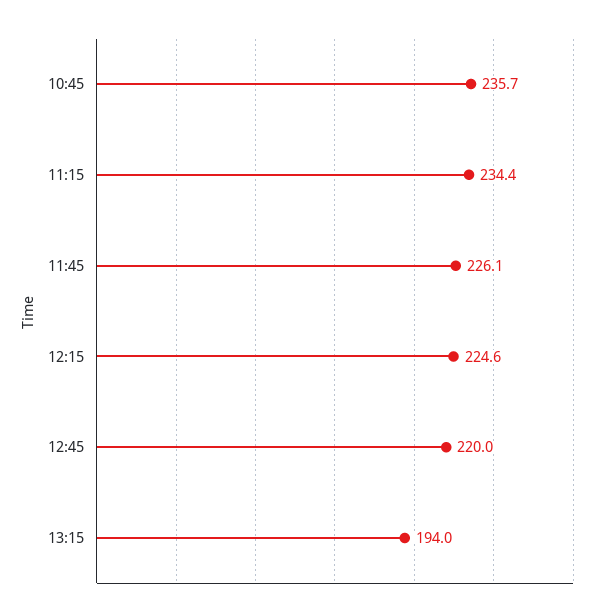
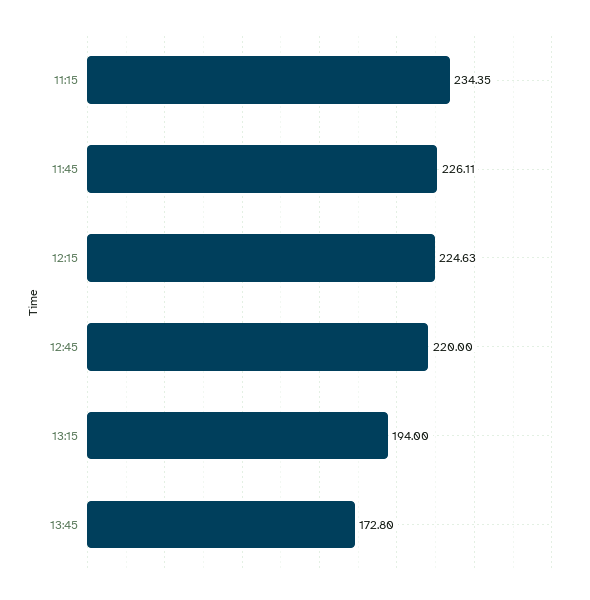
10:45: 235.7 -> none
13:45: none -> 172.8

